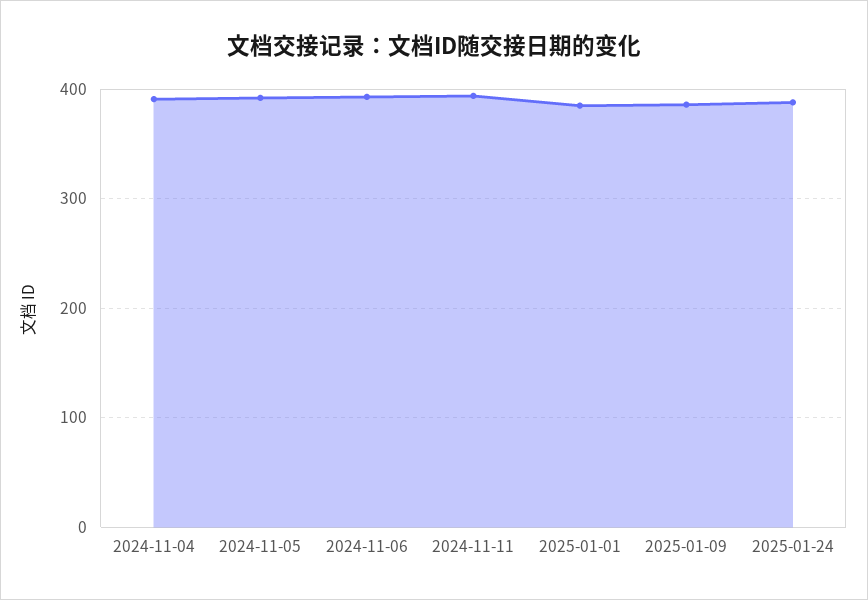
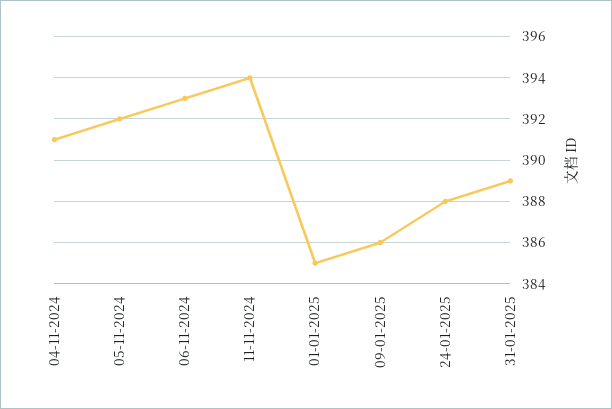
31-01-2025: none -> 389

